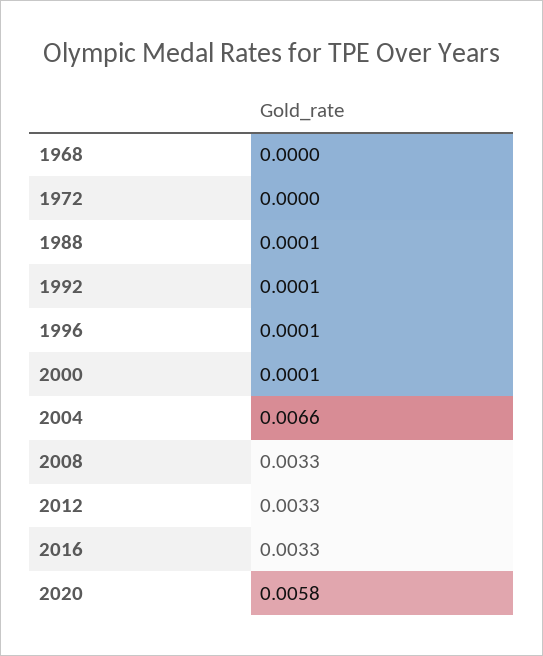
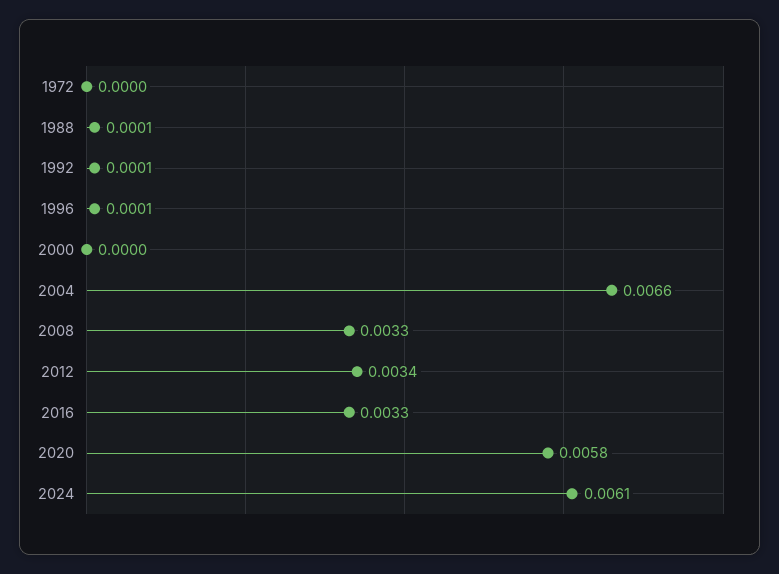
1968: 0 -> none
2000: 0.0001 -> 0
2012: 0.0033 -> 0.0034
2024: none -> 0.0061

